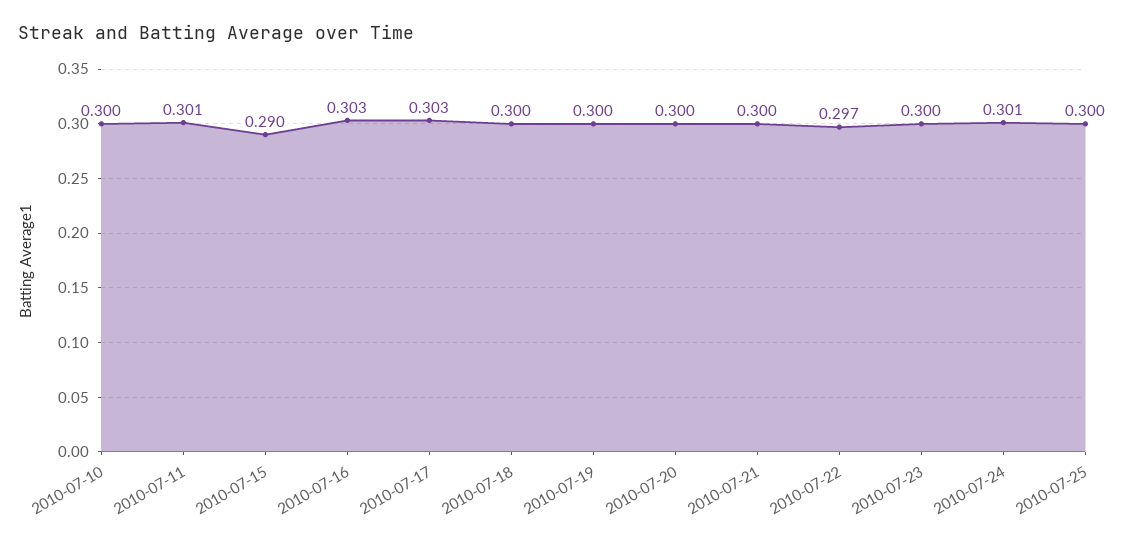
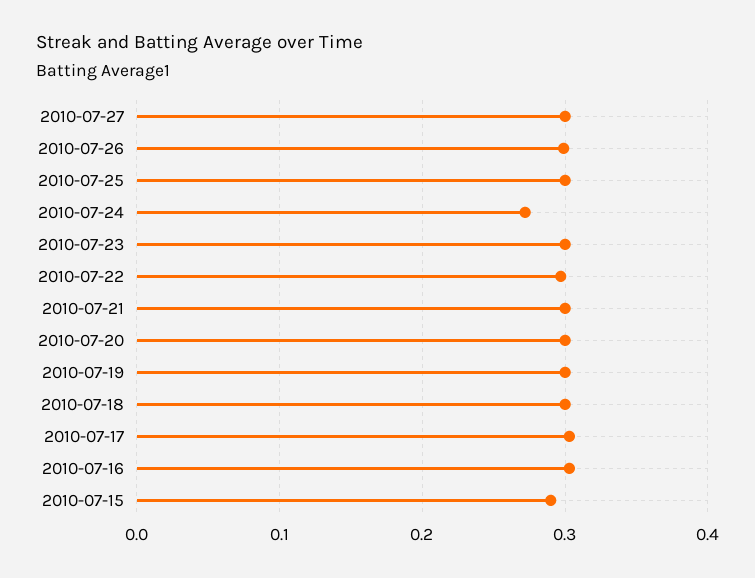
2010-07-10: 0.3 -> none
2010-07-11: 0.301 -> none
2010-07-24: 0.301 -> 0.27
2010-07-27: none -> 0.3
2010-07-26: none -> 0.3

